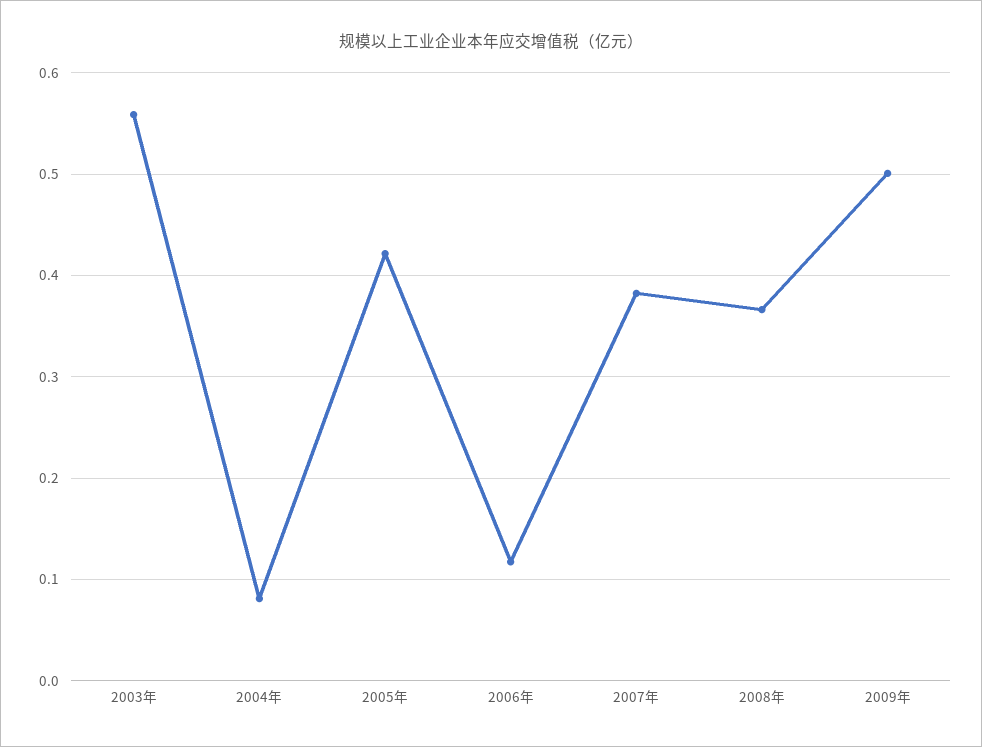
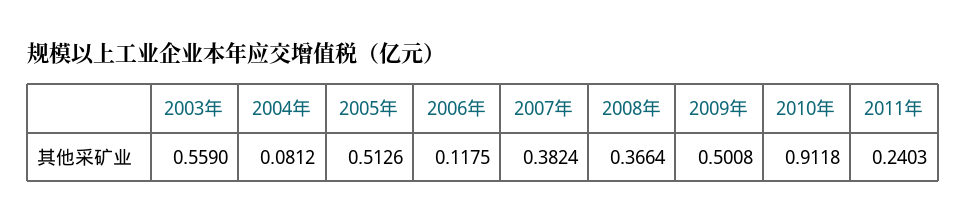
2005年: 0.42 -> 0.5126
2010年: none -> 0.9118
2011年: none -> 0.2403

